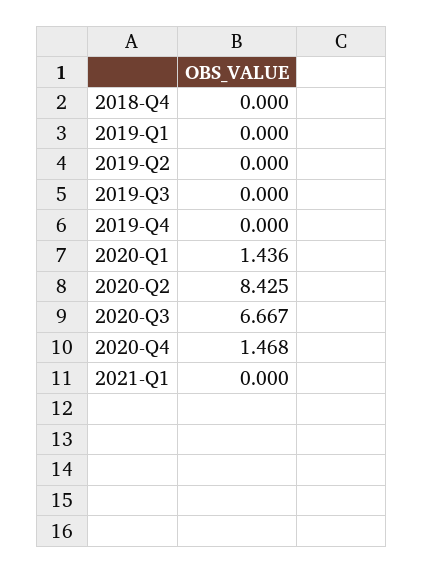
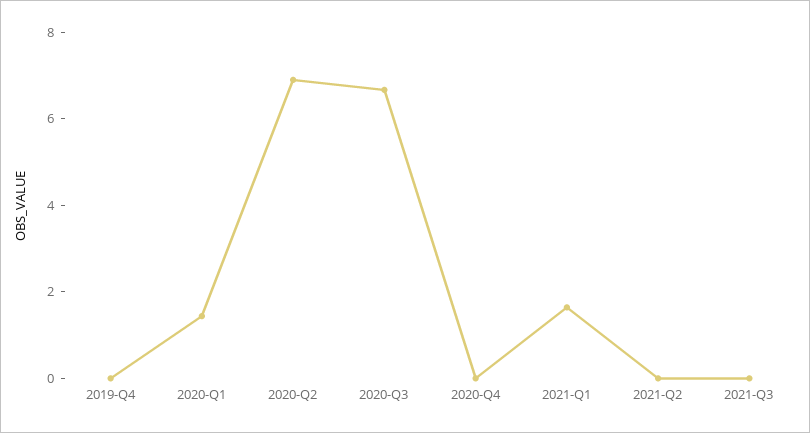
2018-Q4: 0 -> none
2019-Q1: 0 -> none
2019-Q2: 0 -> none
2019-Q3: 0 -> none
2020-Q2: 8.425 -> 7
2020-Q4: 1.468 -> 0
2021-Q1: 0 -> 1.5
2021-Q2: none -> 0
2021-Q3: none -> 0

